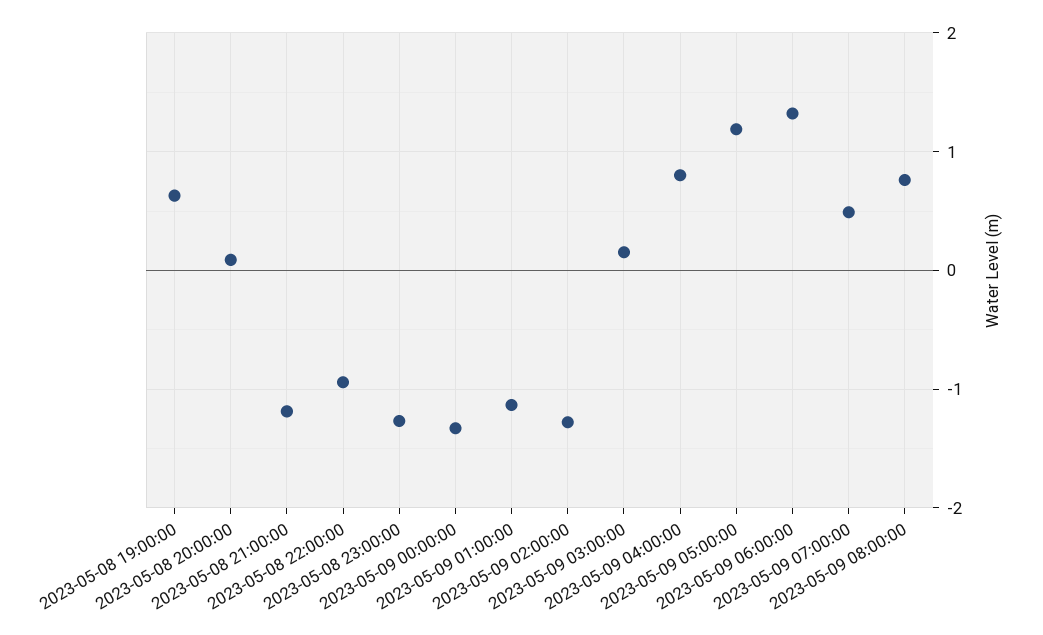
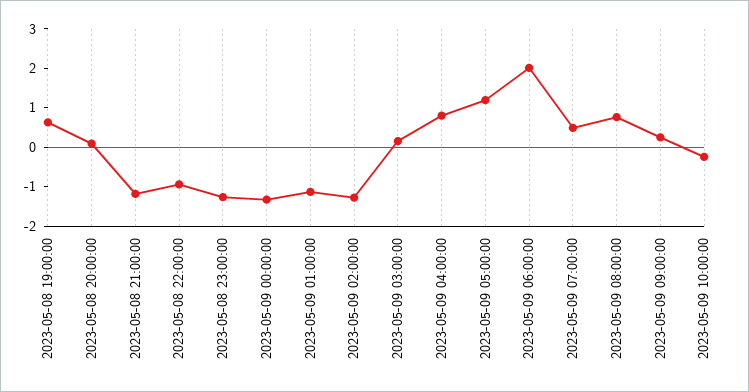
2023-05-09 06:00:00: 1.3 -> 2
2023-05-09 09:00:00: none -> 0.25
2023-05-09 10:00:00: none -> -0.25

